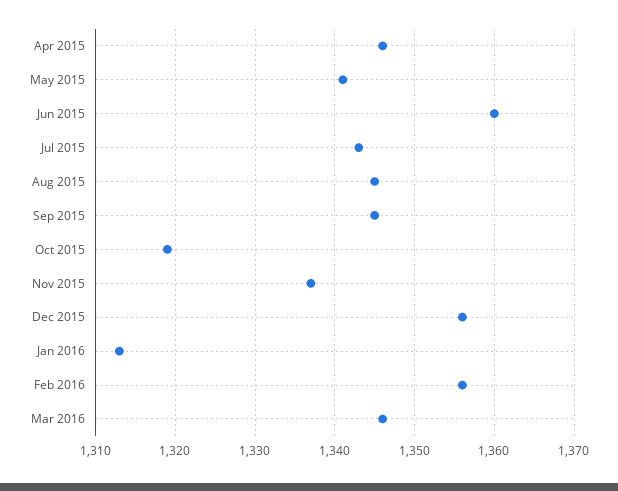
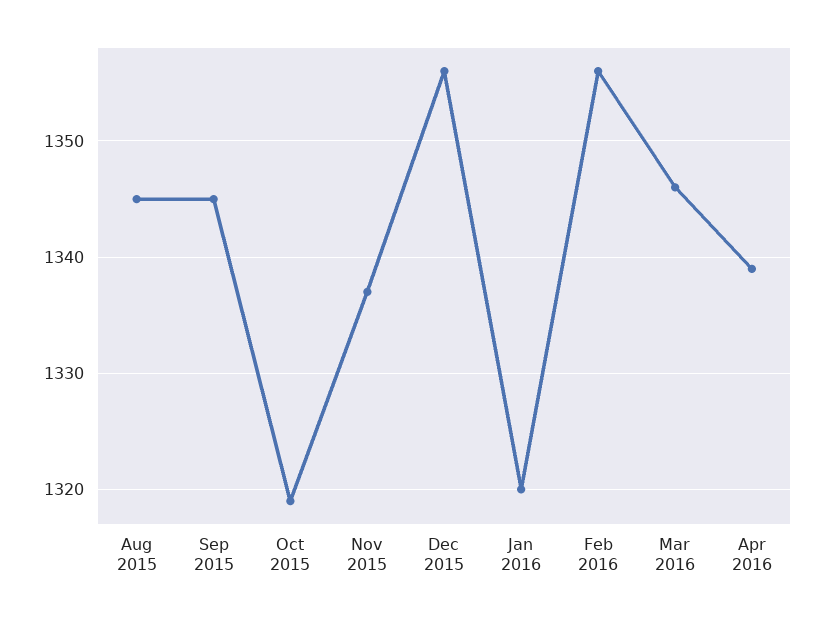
Apr 2015: 1346 -> none
May 2015: 1341 -> none
Jun 2015: 1360 -> none
Jul 2015: 1343 -> none
Jan 2016: 1313 -> 1320
Apr 2016: none -> 1339

